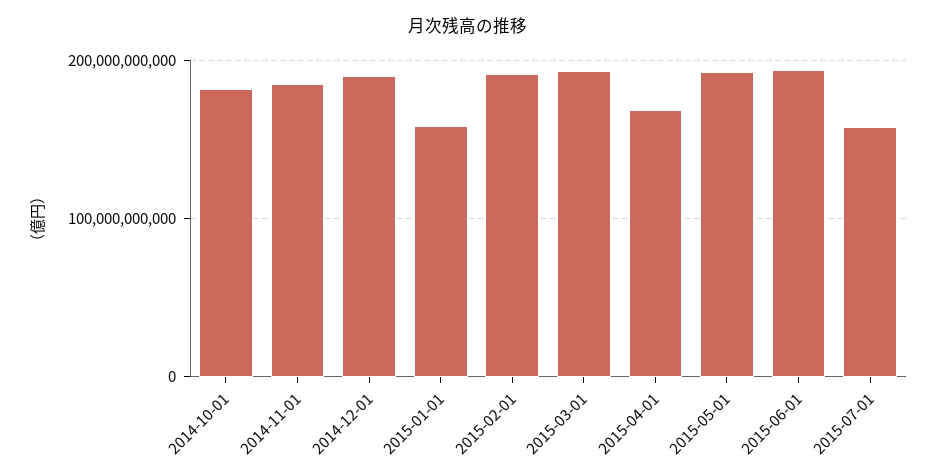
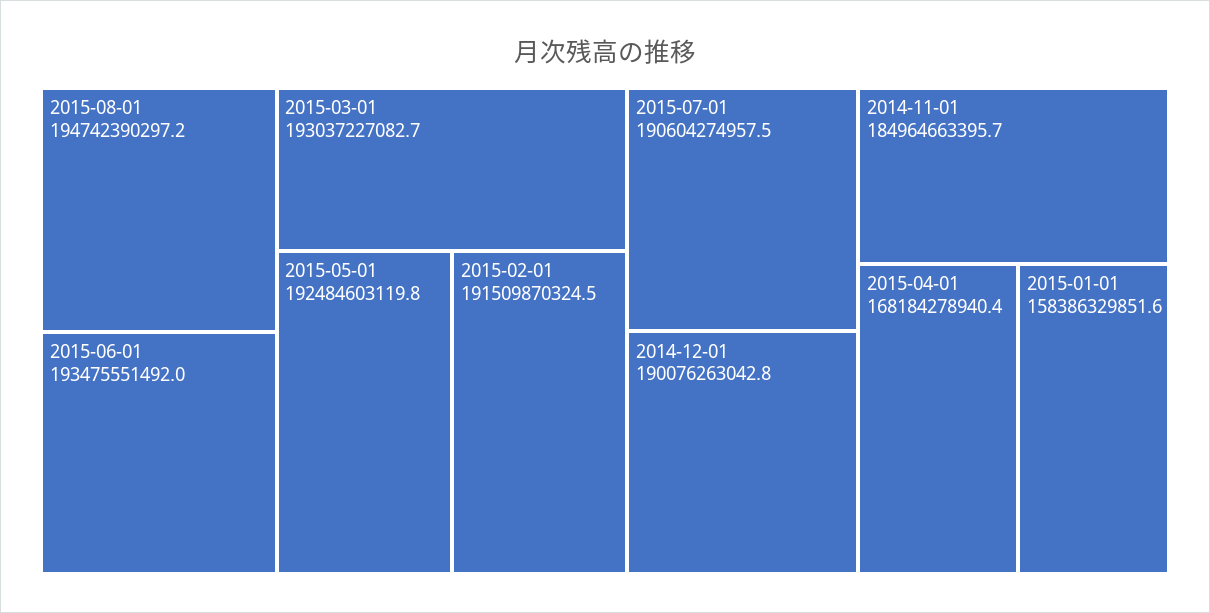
2014-10-01: 180000000000 -> none
2015-07-01: 160000000000 -> 190604274957.5
2015-08-01: none -> 194742390297.2

